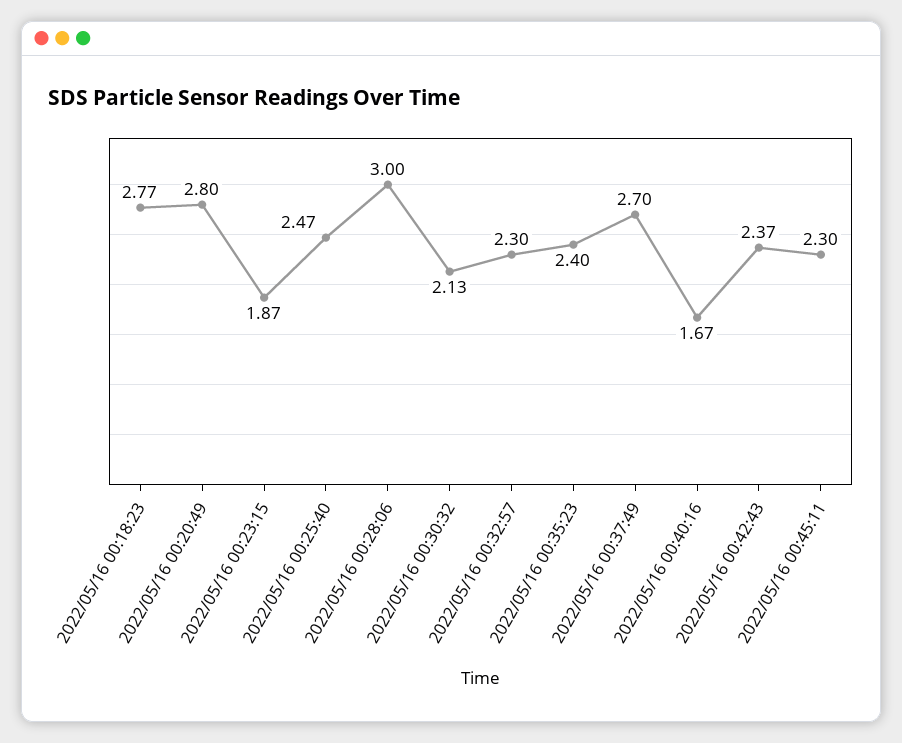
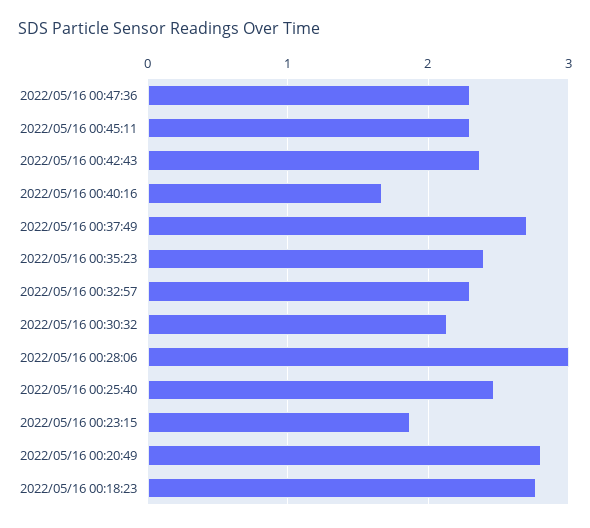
2022/05/16 00:47:36: none -> 2.3

